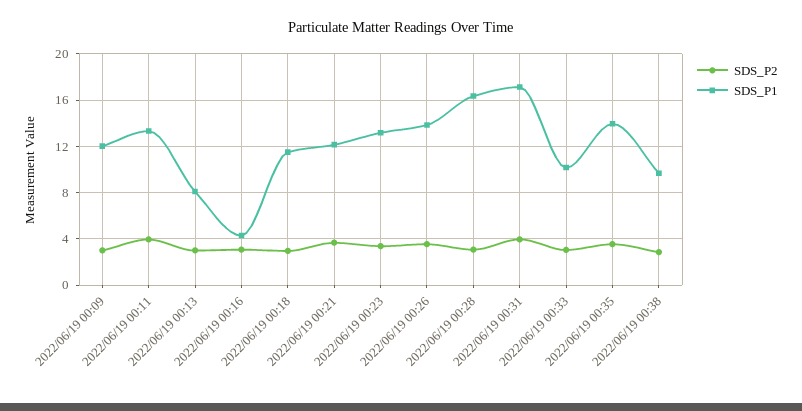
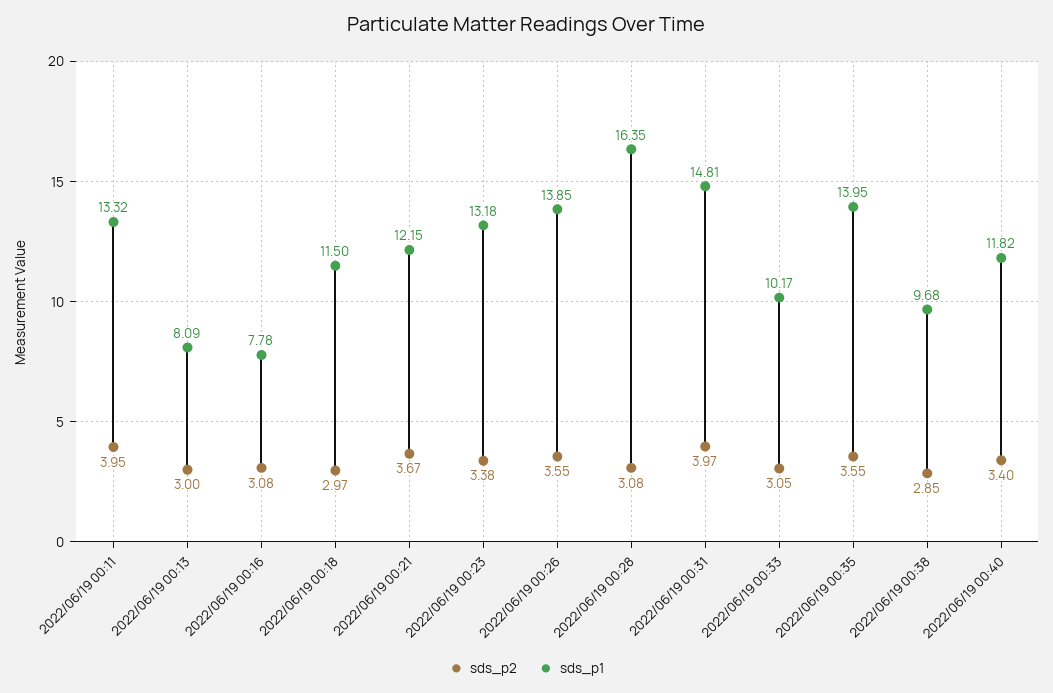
SDS_P2, 2022/06/19 00:09: 3 -> none
SDS_P1, 2022/06/19 00:09: 12 -> none
SDS_P1, 2022/06/19 00:16: 4 -> 7.78
SDS_P1, 2022/06/19 00:31: 17 -> 14.81
SDS_P2, 2022/06/19 00:40: none -> 3.4
SDS_P1, 2022/06/19 00:40: none -> 11.82

